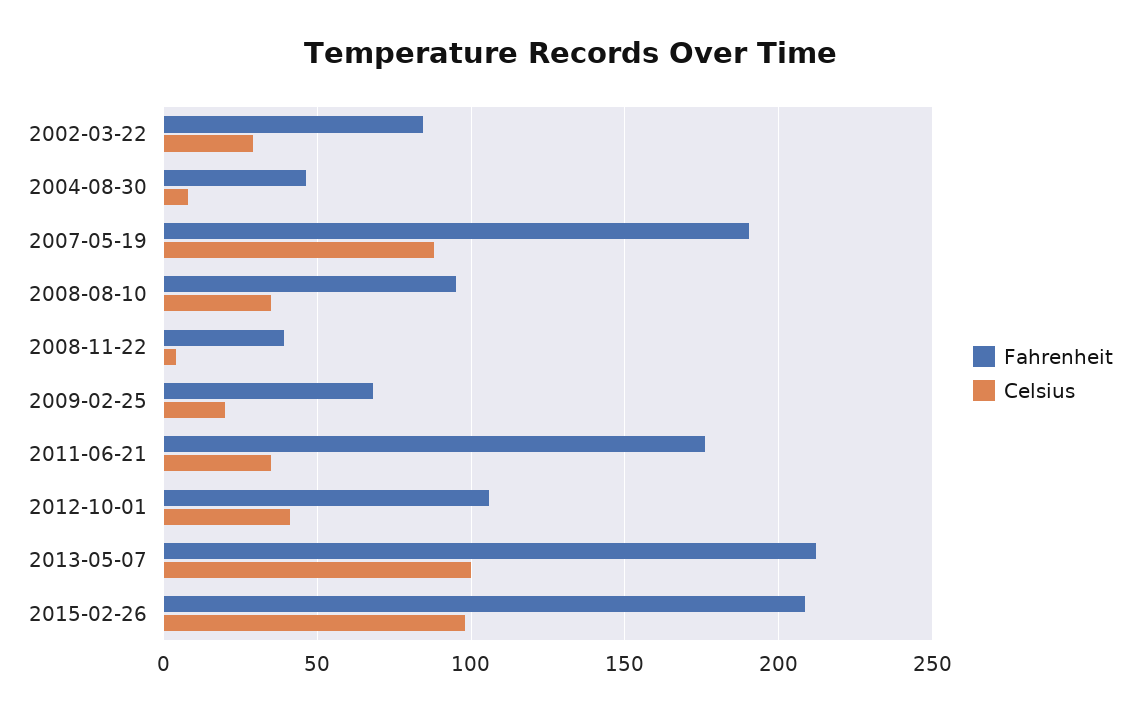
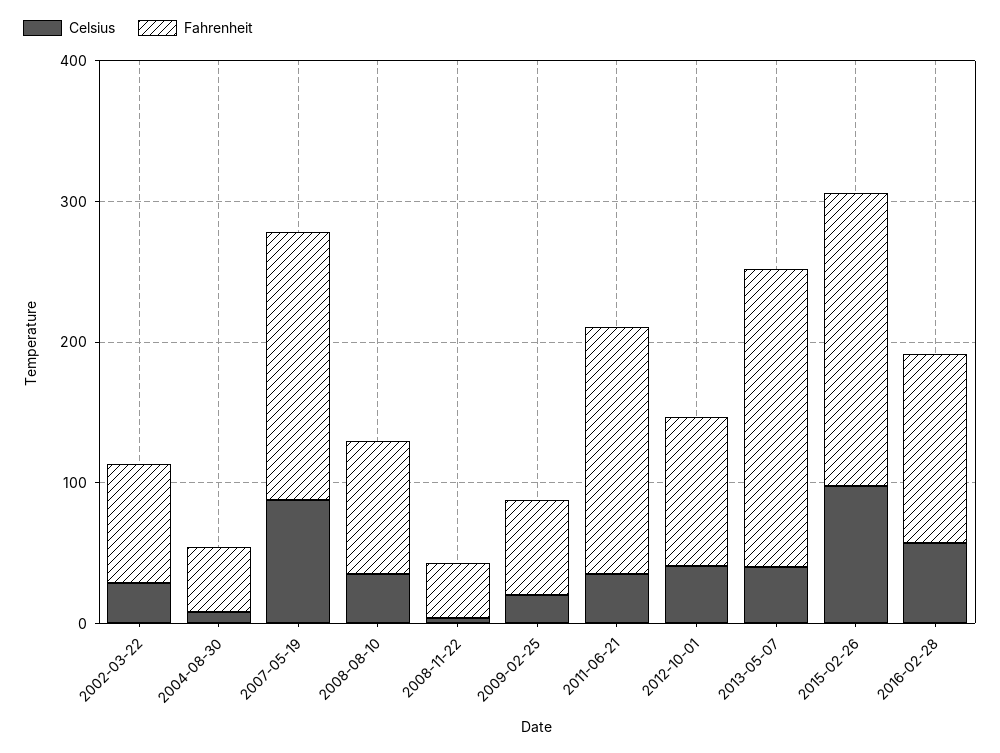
Celsius, 2013-05-07: 100 -> 40
Celsius, 2016-02-28: none -> 60
Fahrenheit, 2016-02-28: none -> 140

